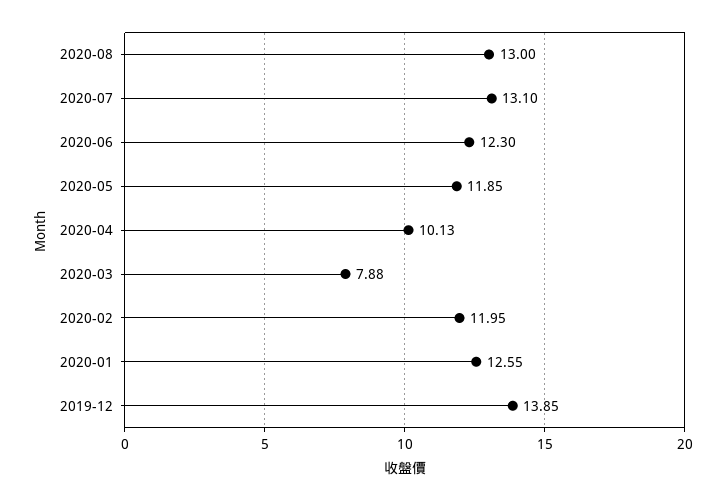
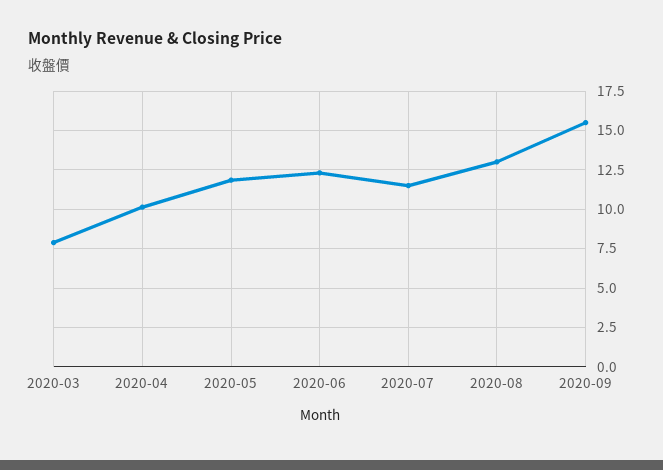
2020-07: 13.1 -> 11.5
2020-02: 11.95 -> none
2020-01: 12.55 -> none
2019-12: 13.85 -> none
2020-09: none -> 15.5

